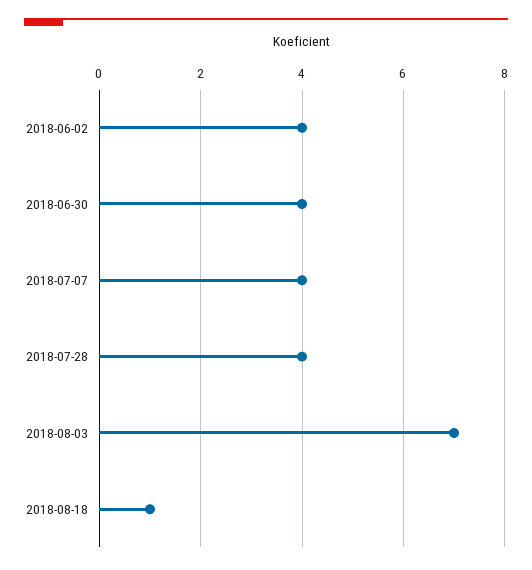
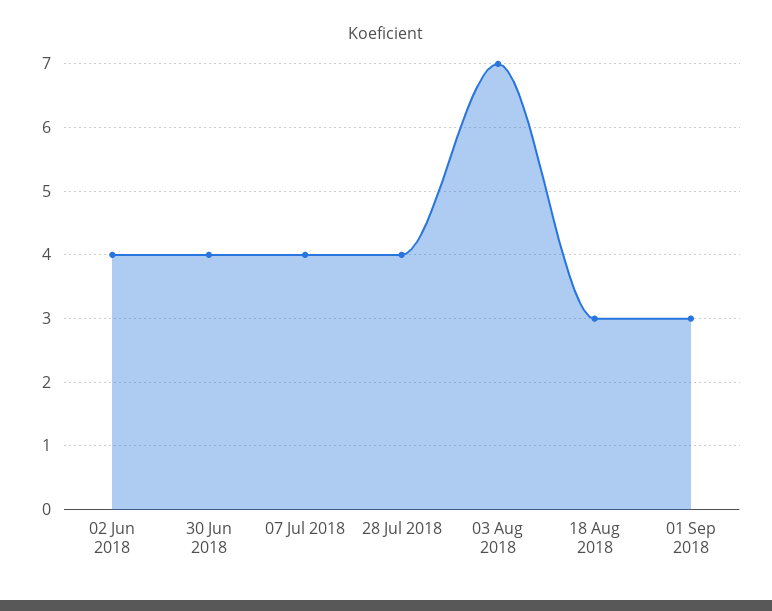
2018-08-18: 1 -> 3
01 Sep 2018: none -> 3

